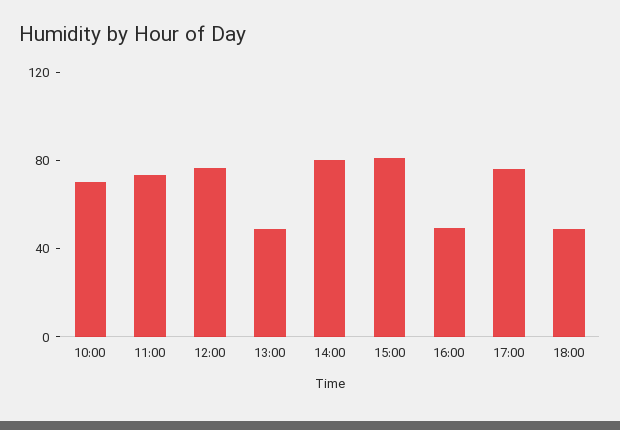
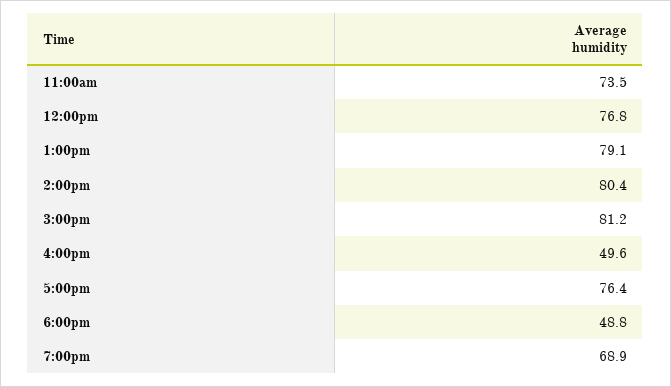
10:00: 70 -> none
13:00: 50 -> 79.1
7:00pm: none -> 68.9

